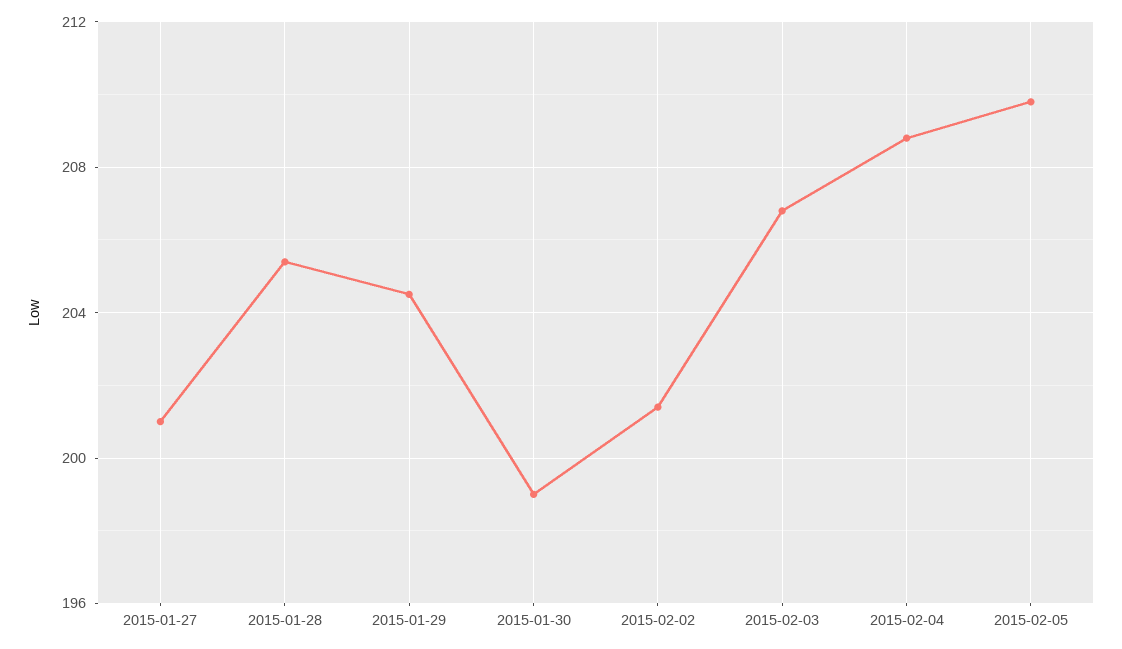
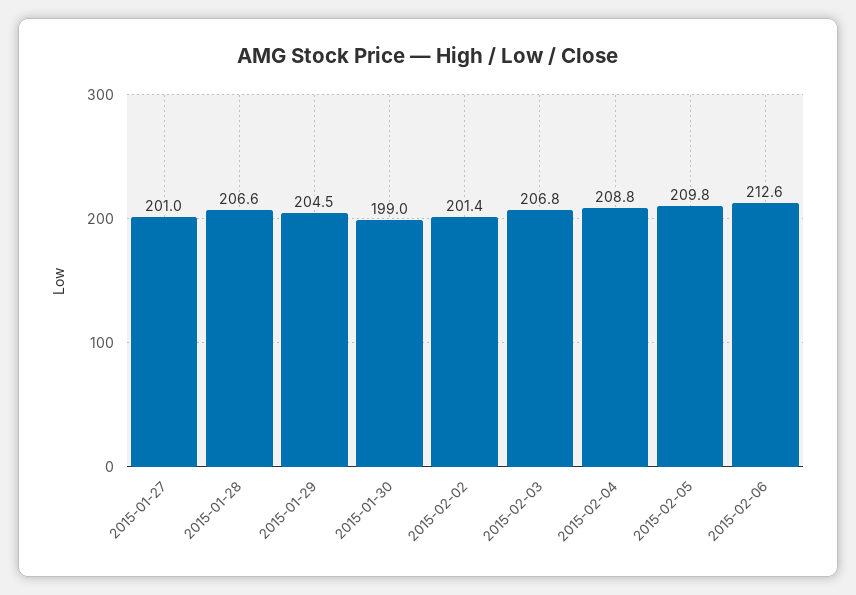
2015-01-28: 205.5 -> 206.6
2015-02-06: none -> 212.6

